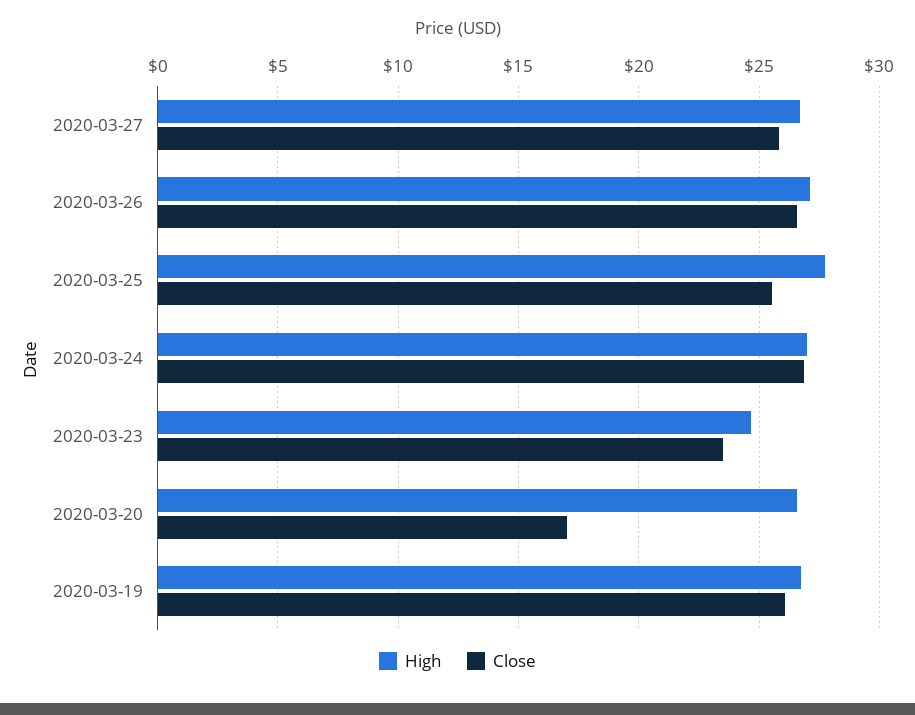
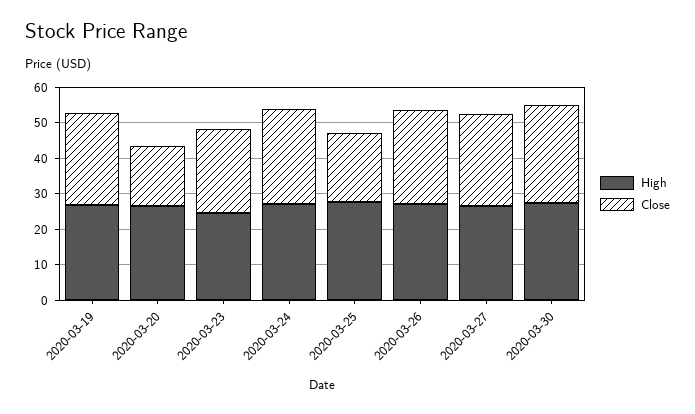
Close, 2020-03-25: 25.5 -> 20
High, 2020-03-30: none -> 27.5
Close, 2020-03-30: none -> 27.5

